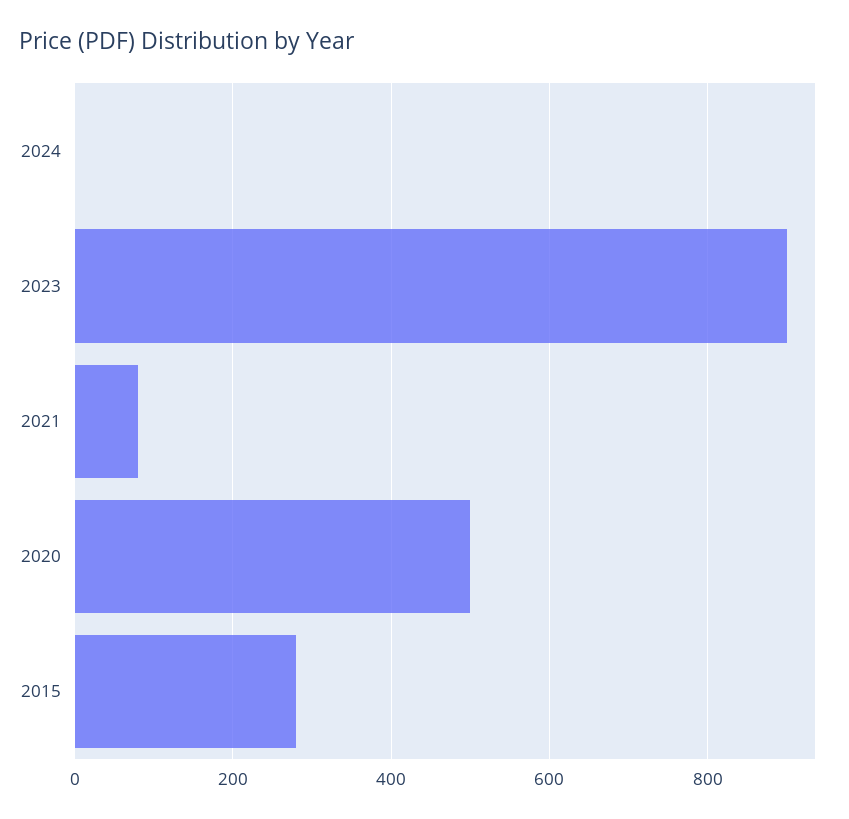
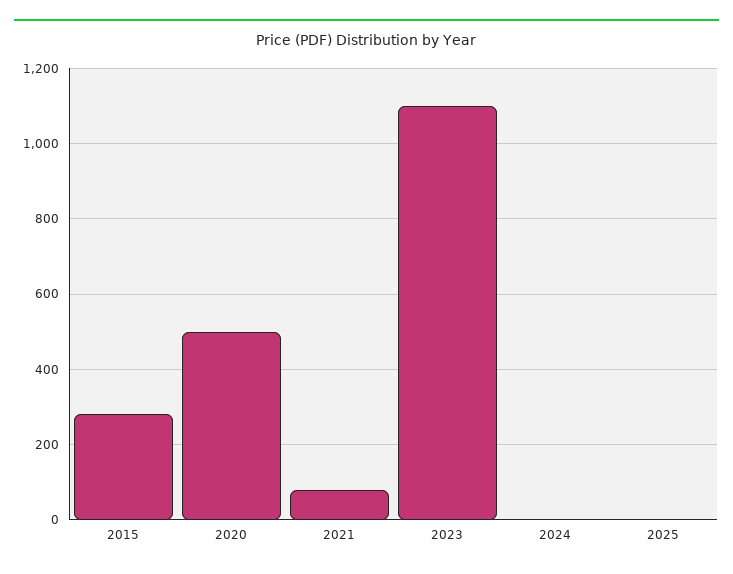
2023: 900 -> 1100
2025: none -> 0

